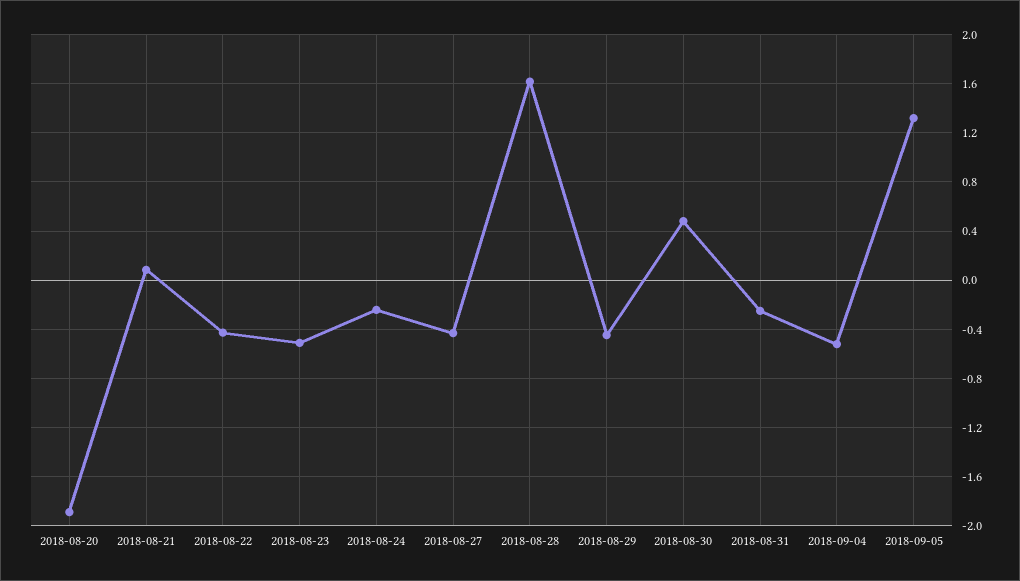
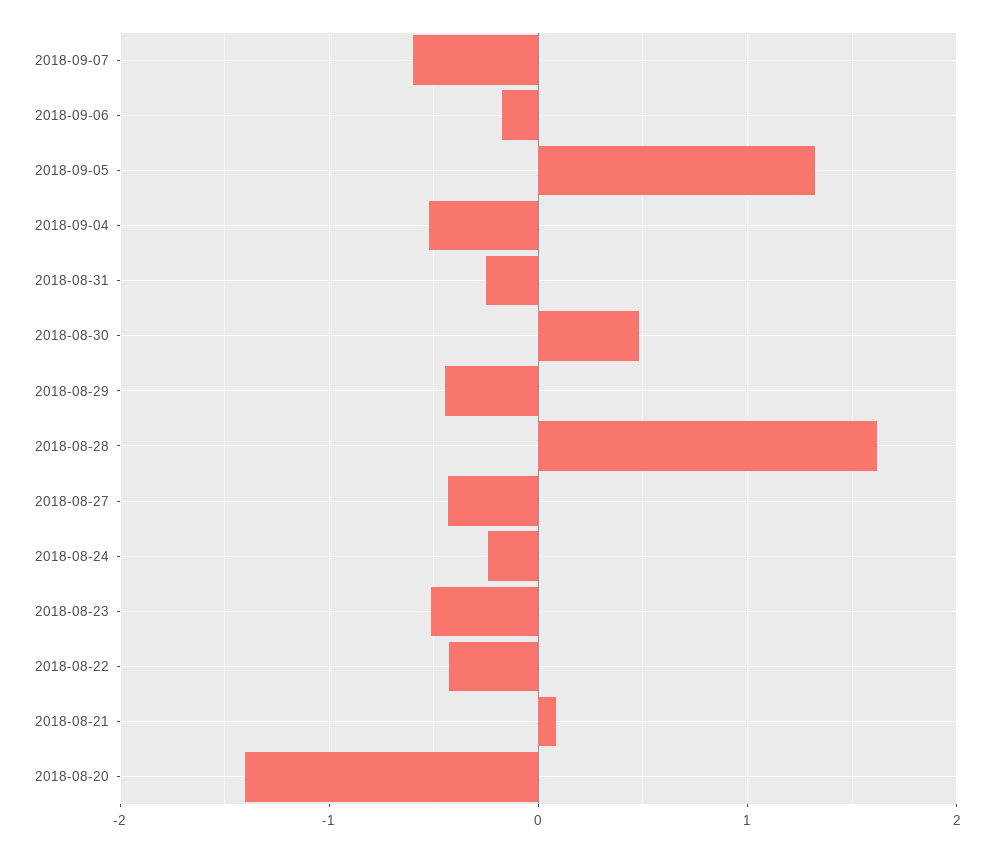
2018-08-20: -1.9 -> -1.4
2018-09-07: none -> -0.6
2018-09-06: none -> -0.2

